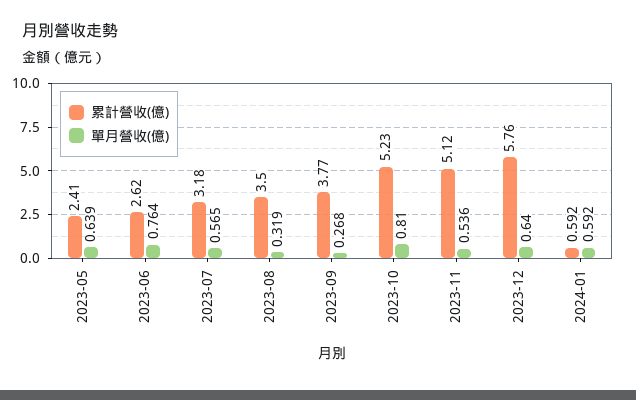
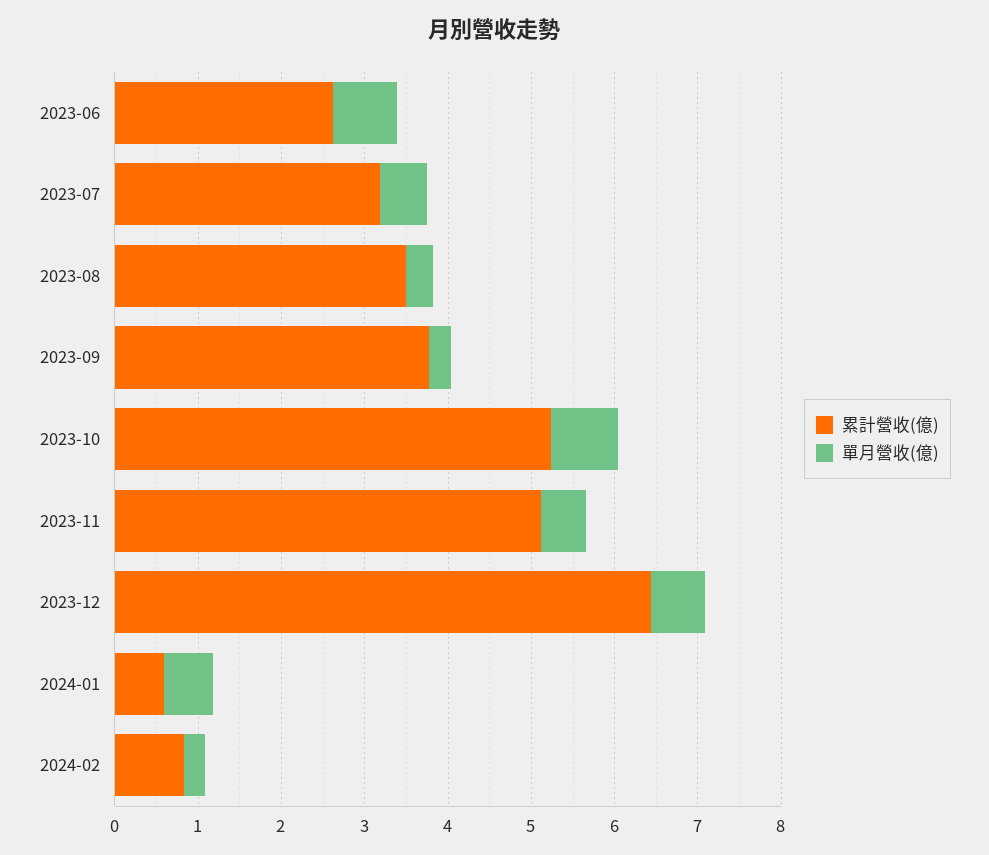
累計營收(億), 2023-05: 2.41 -> none
單月營收(億), 2023-05: 0.639 -> none
累計營收(億), 2023-12: 5.76 -> 6.4
累計營收(億), 2024-02: none -> 0.8
單月營收(億), 2024-02: none -> 0.2

